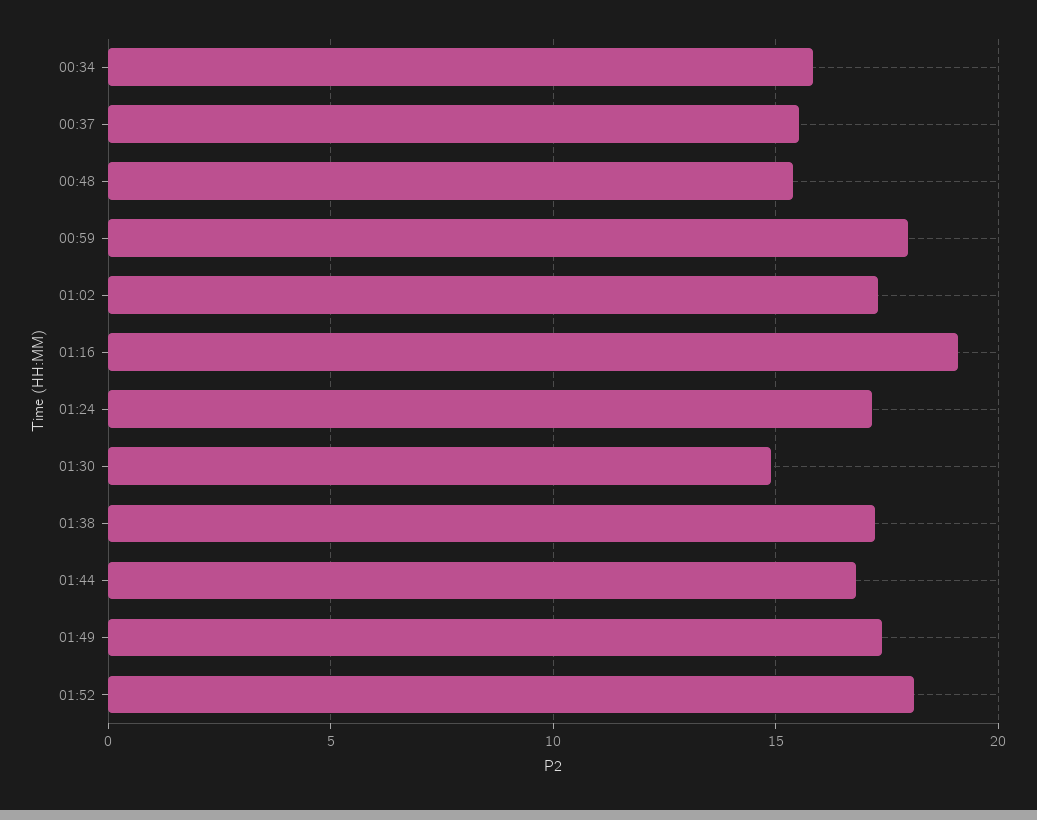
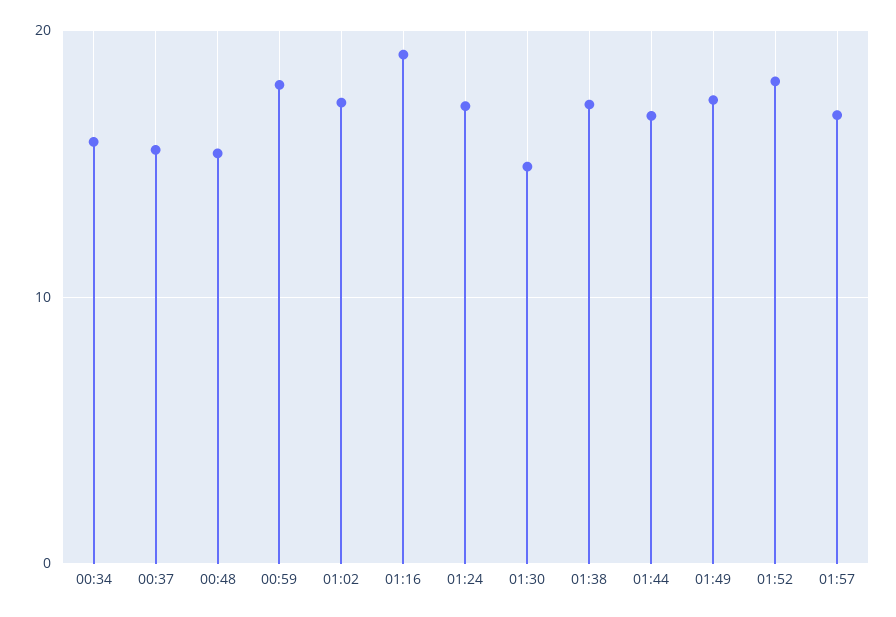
01:57: none -> 17

